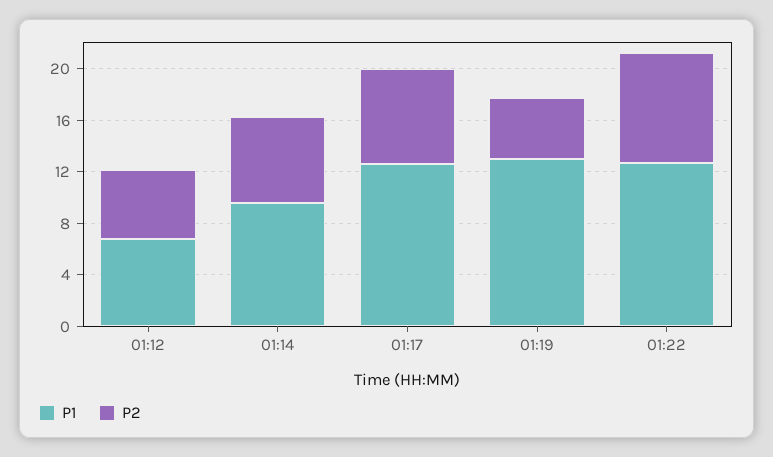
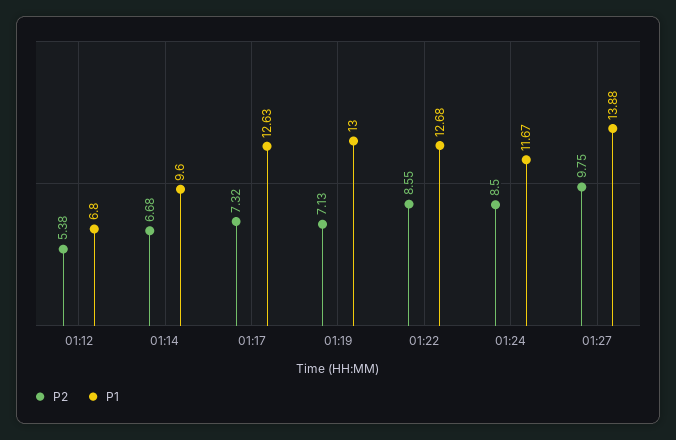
P2, 01:19: 5 -> 7.13
P2, 01:24: none -> 8.5
P1, 01:24: none -> 11.67
P2, 01:27: none -> 9.75
P1, 01:27: none -> 13.88

